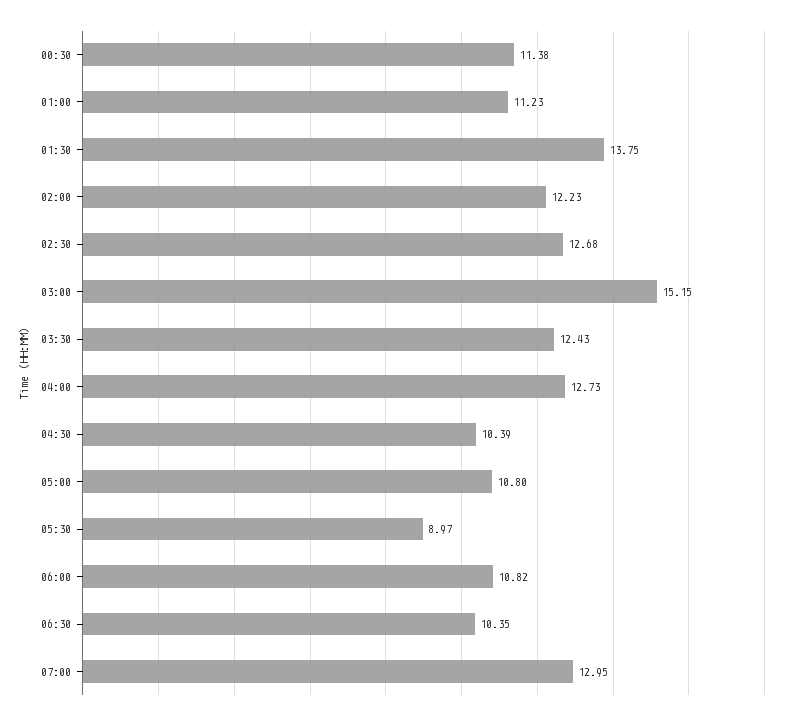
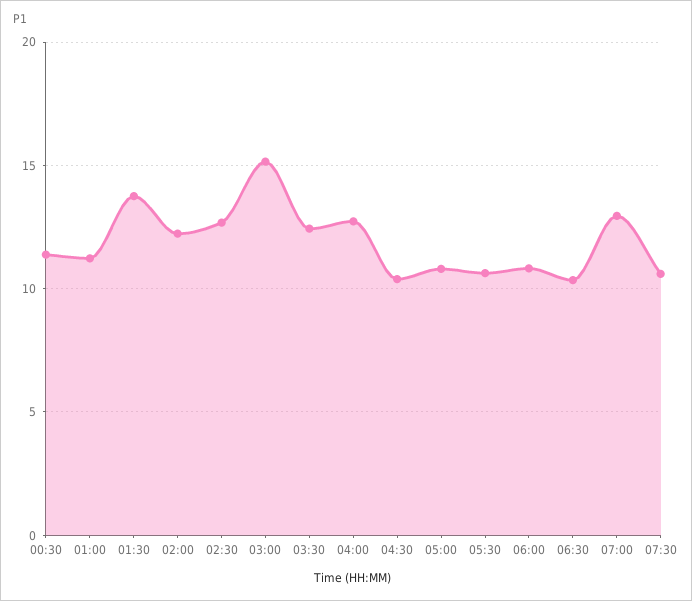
05:30: 8.97 -> 10.5
07:30: none -> 10.5

